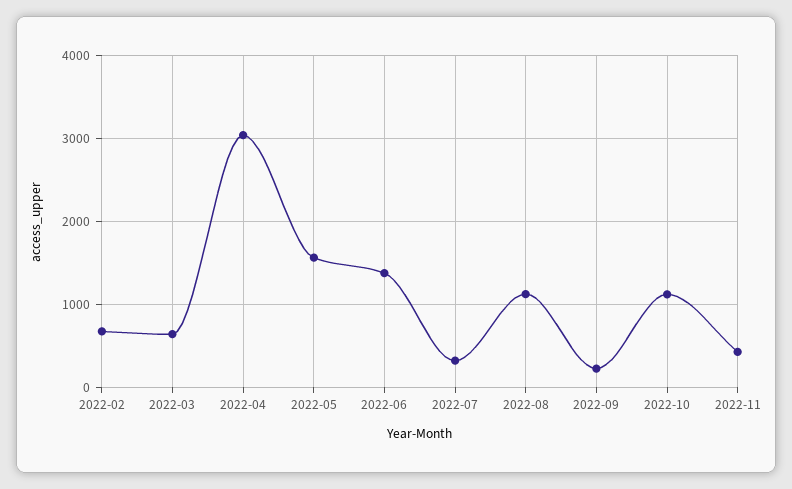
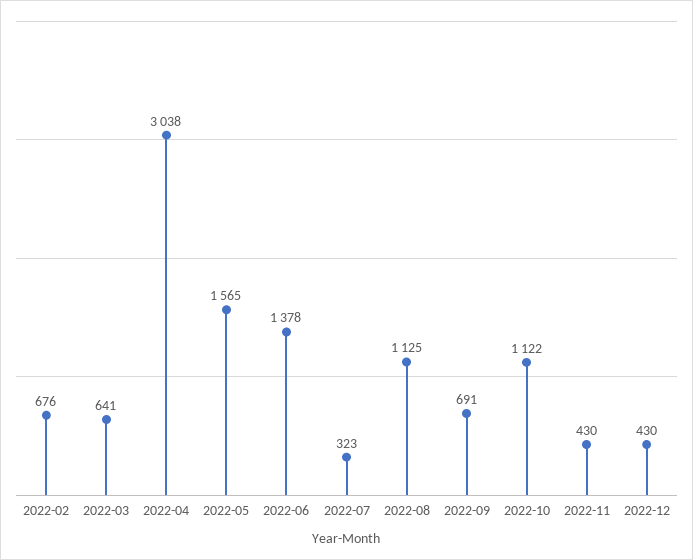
2022-09: 200 -> 691
2022-12: none -> 430

